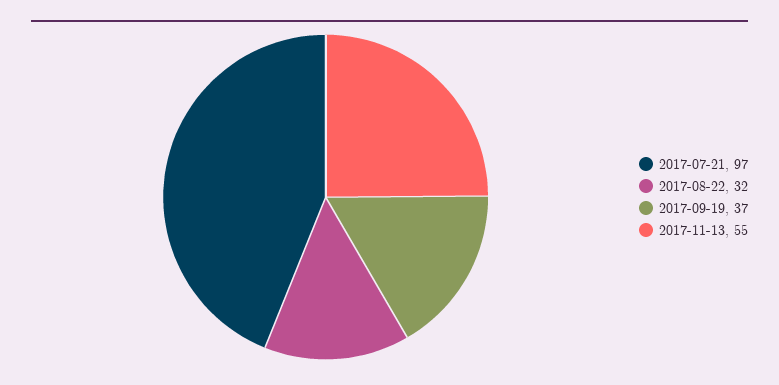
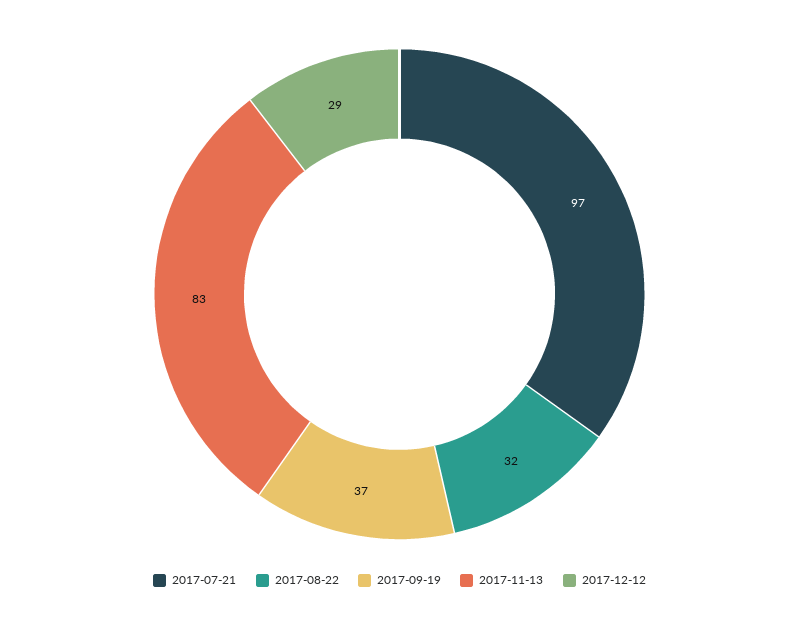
2017-11-13: 55 -> 83
2017-12-12: none -> 29

